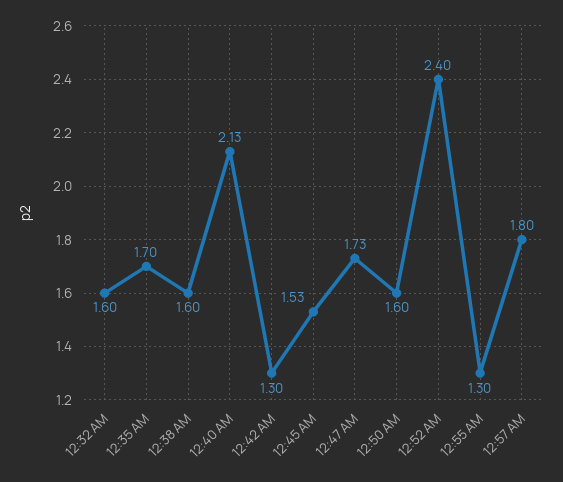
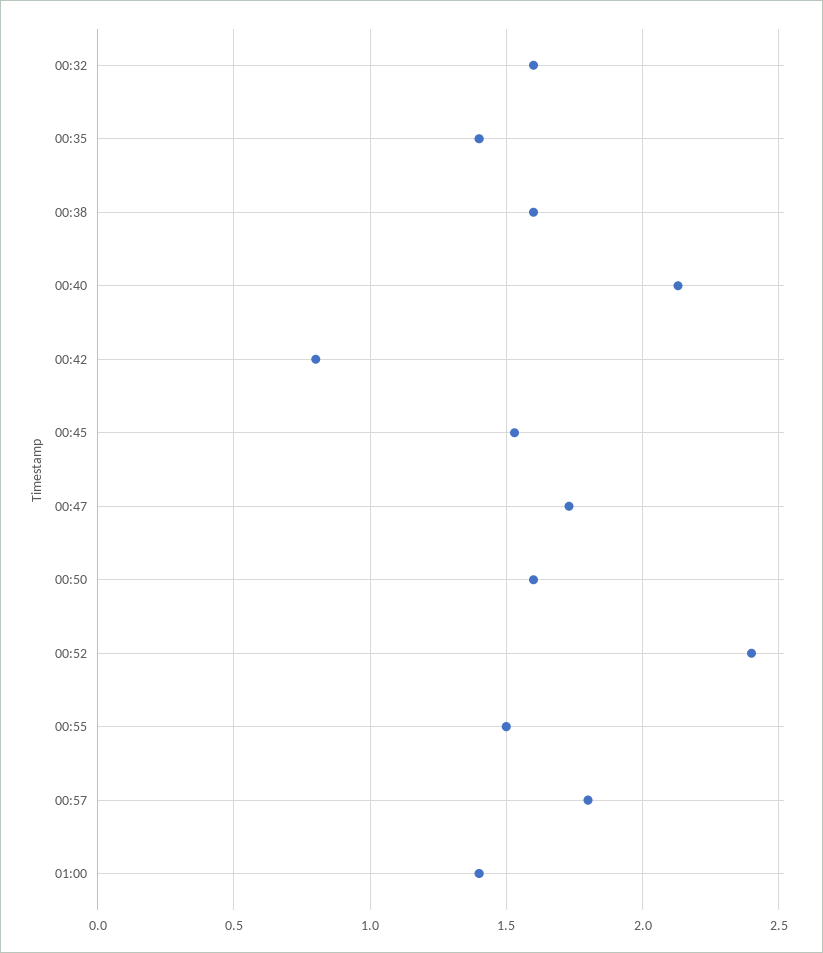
12:35 AM: 1.7 -> 1.4
12:42 AM: 1.3 -> 0.8
12:55 AM: 1.3 -> 1.5
01:00: none -> 1.4

